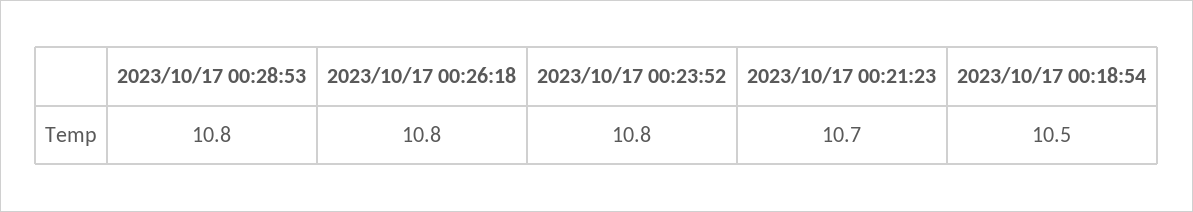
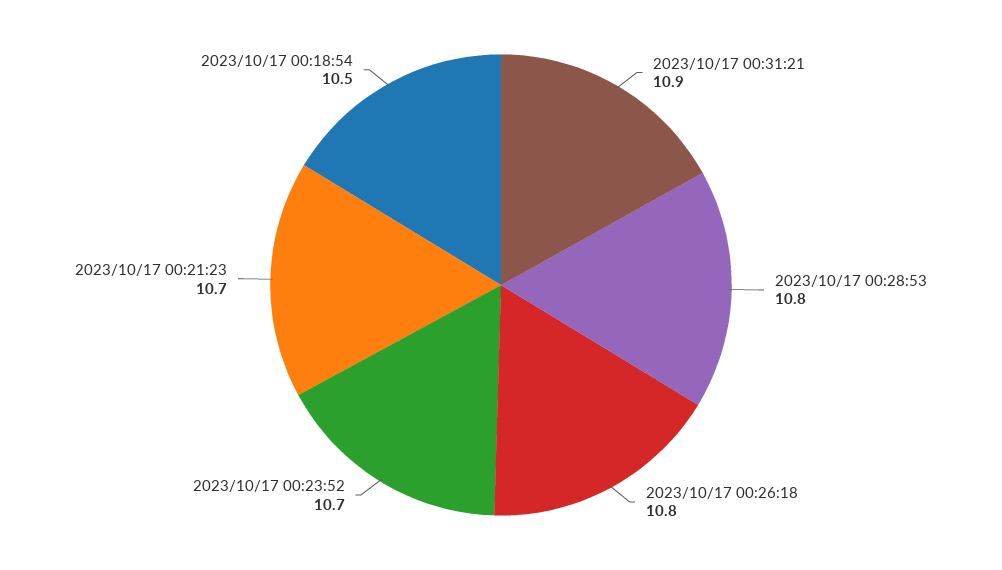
2023/10/17 00:23:52: 10.8 -> 10.7
2023/10/17 00:31:21: none -> 10.9

